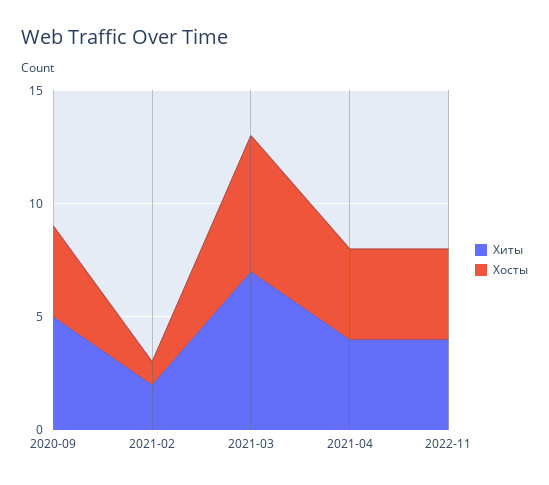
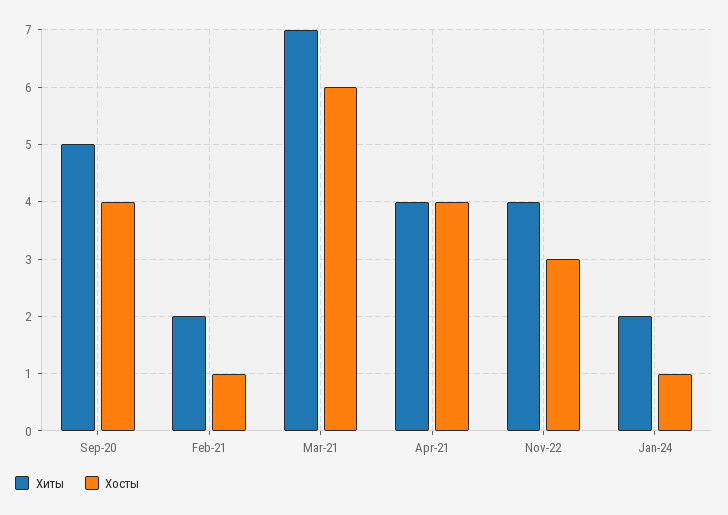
Хосты, 2022-11: 4 -> 3
Хиты, Jan-24: none -> 2
Хосты, Jan-24: none -> 1

